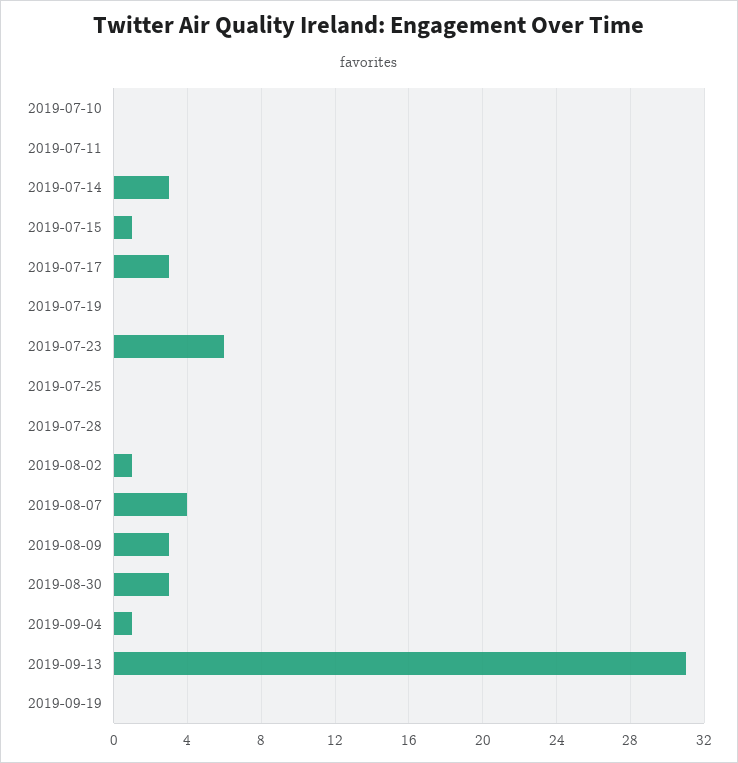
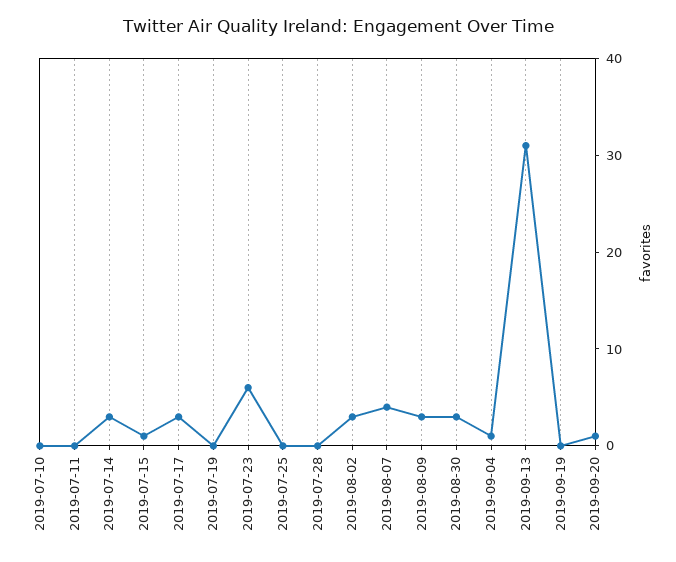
2019-08-02: 1 -> 3
2019-09-20: none -> 1

